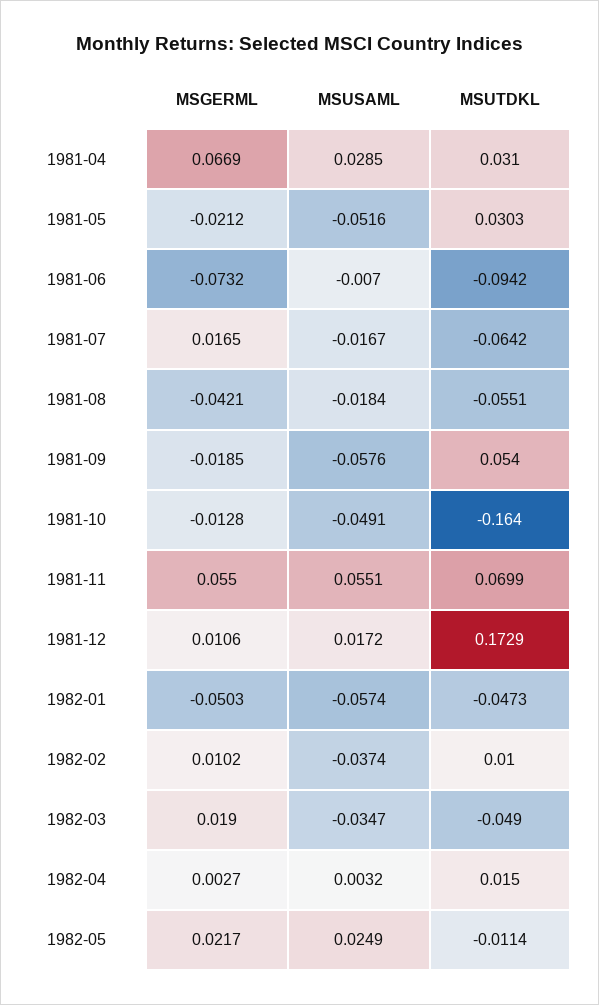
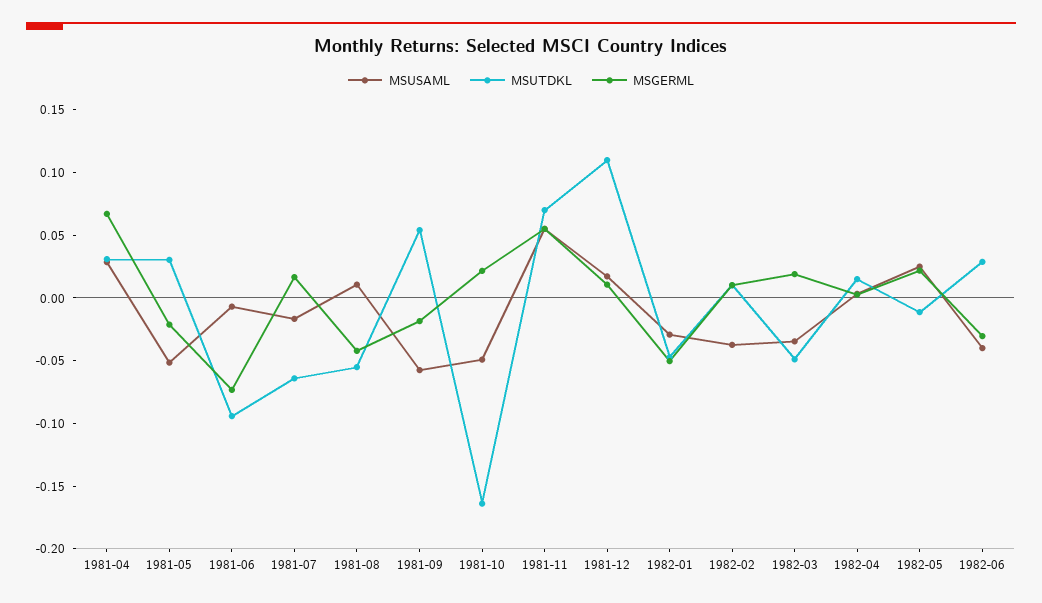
MSUSAML, 1981-08: -0.0184 -> 0.01
MSGERML, 1981-10: -0.0128 -> 0.02
MSUTDKL, 1981-12: 0.1729 -> 0.11
MSUSAML, 1982-01: -0.0574 -> -0.03
MSUSAML, 1982-06: none -> -0.04
MSUTDKL, 1982-06: none -> 0.03
MSGERML, 1982-06: none -> -0.03

